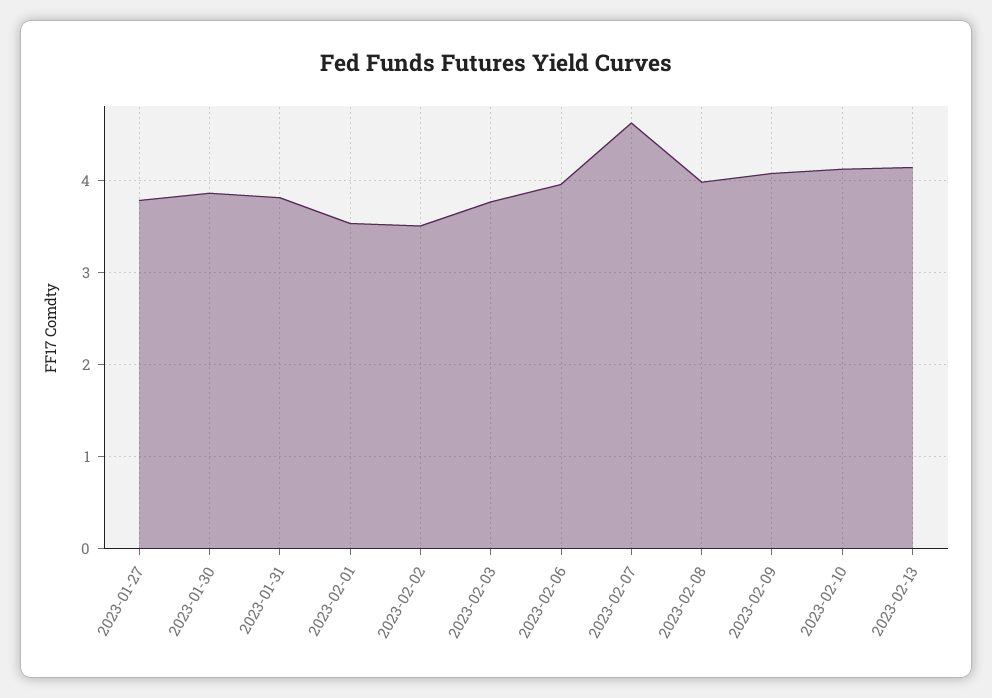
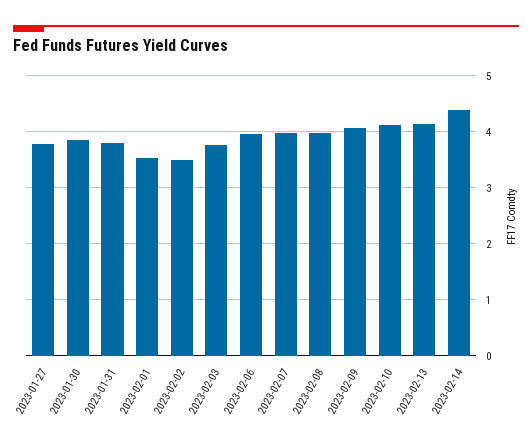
2023-02-07: 4.6 -> 4
2023-02-14: none -> 4.4

